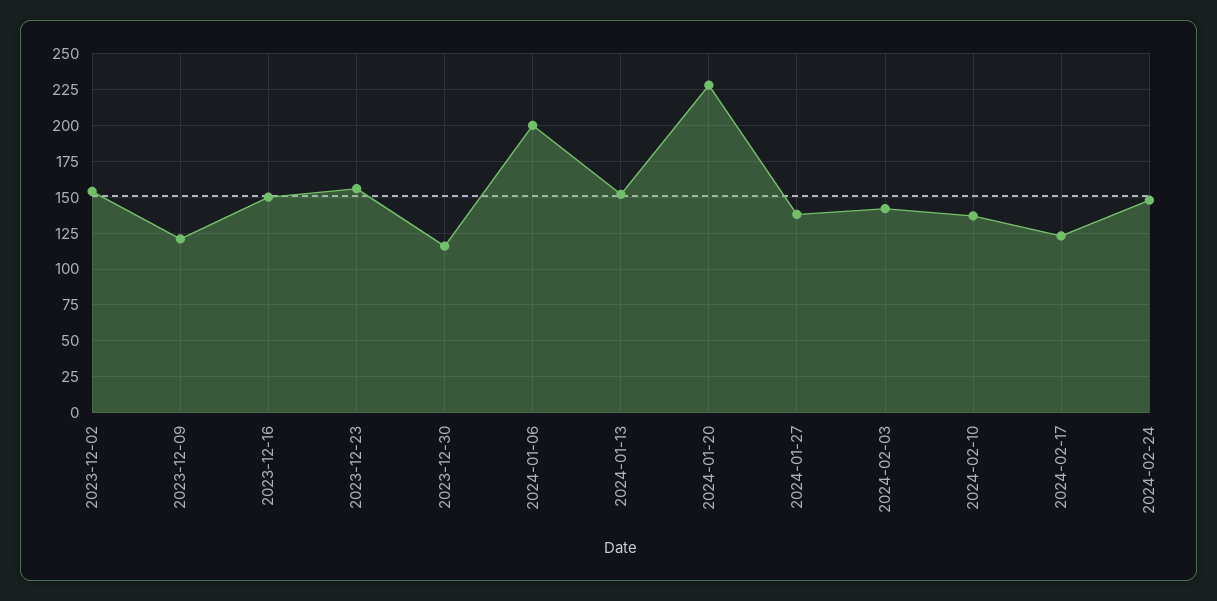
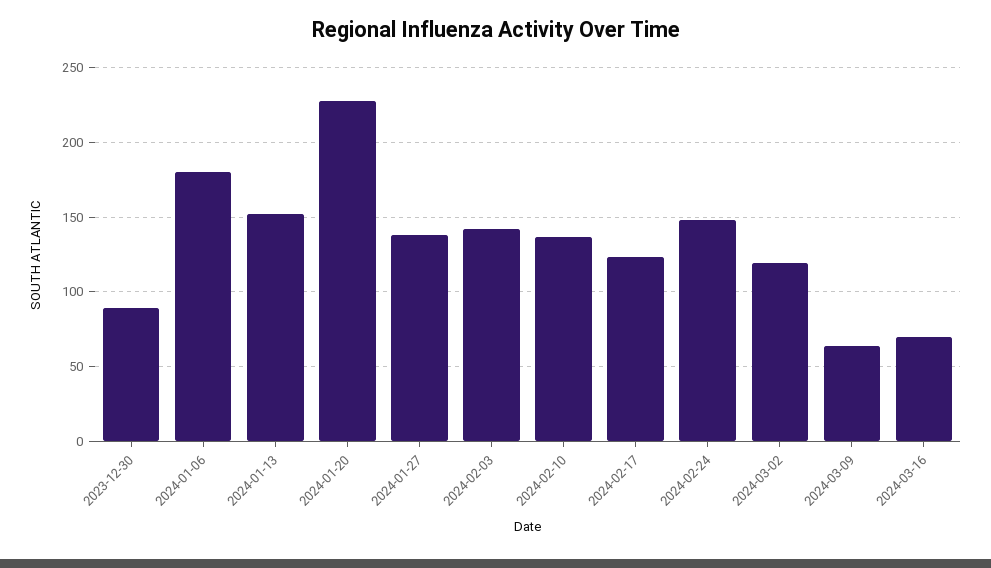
2023-12-02: 155 -> none
2023-12-09: 120 -> none
2023-12-16: 150 -> none
2023-12-23: 155 -> none
2023-12-30: 115 -> 90
2024-01-06: 200 -> 180
2024-03-02: none -> 120
2024-03-09: none -> 65
2024-03-16: none -> 70

